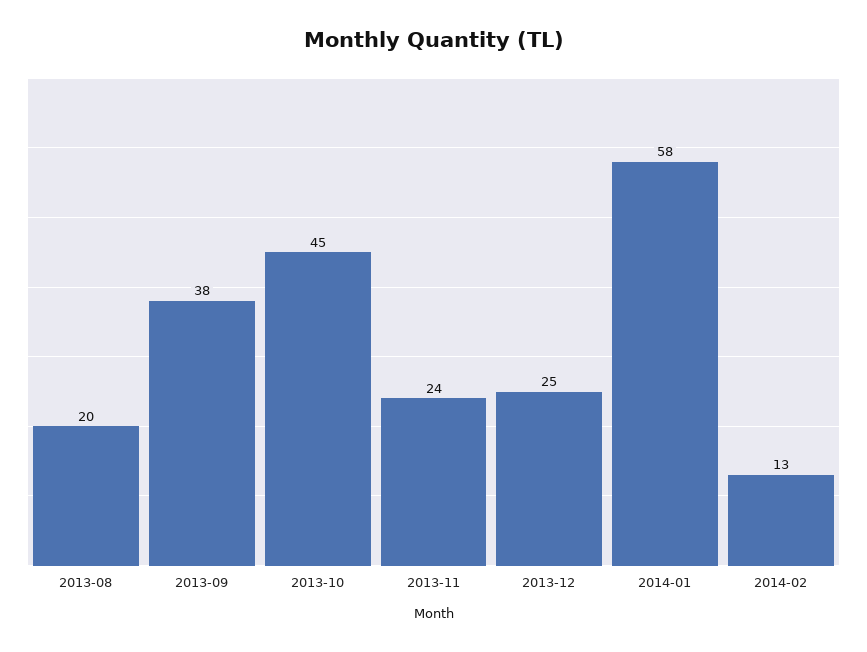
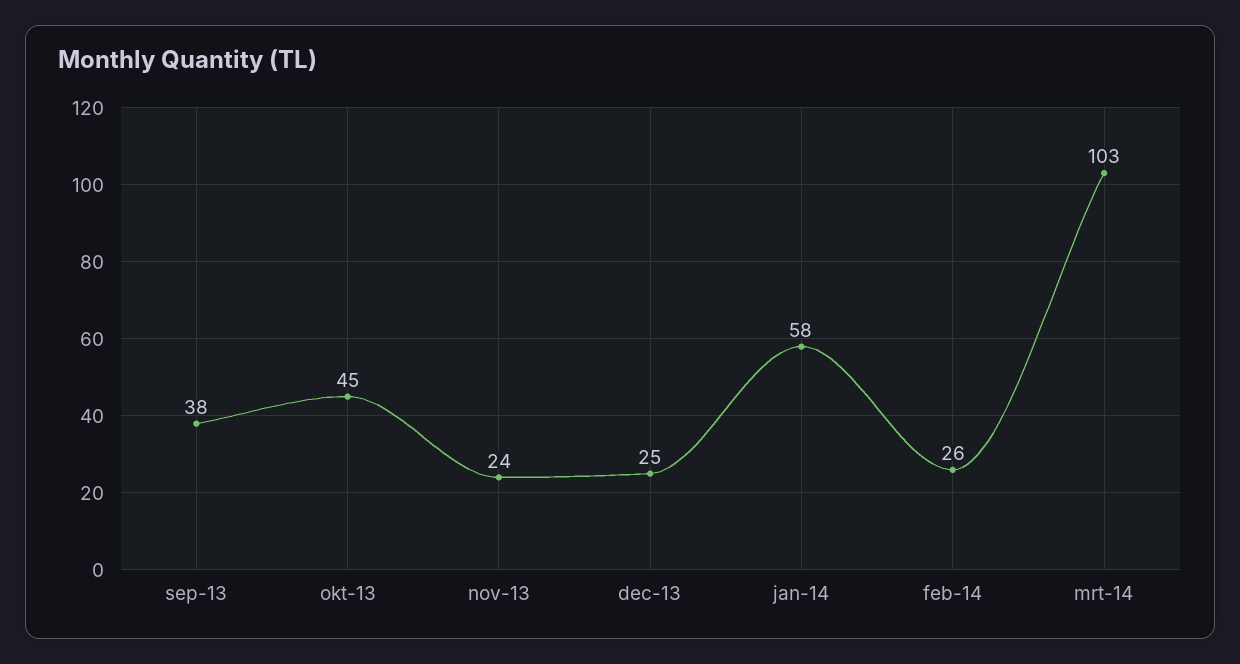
2013-08: 20 -> none
2014-02: 13 -> 26
mrt-14: none -> 103

